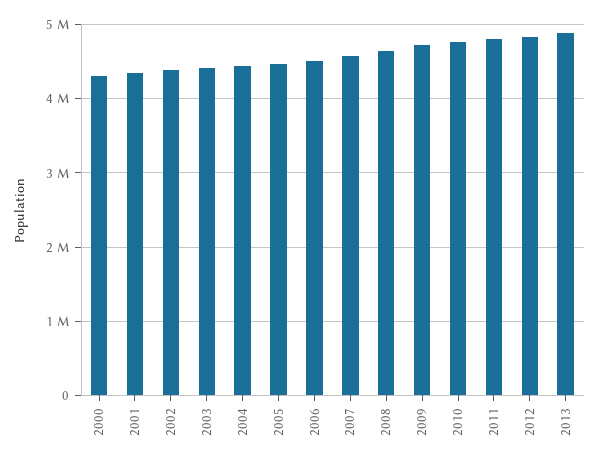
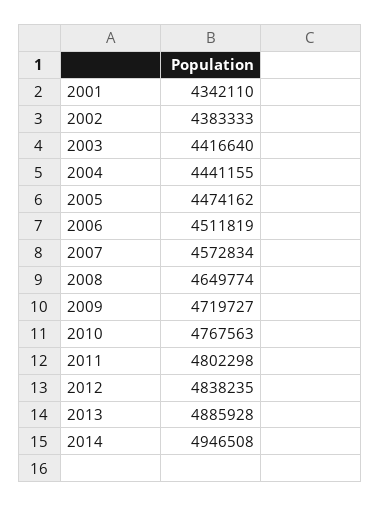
2000: 4300000 -> none
2014: none -> 4946508

